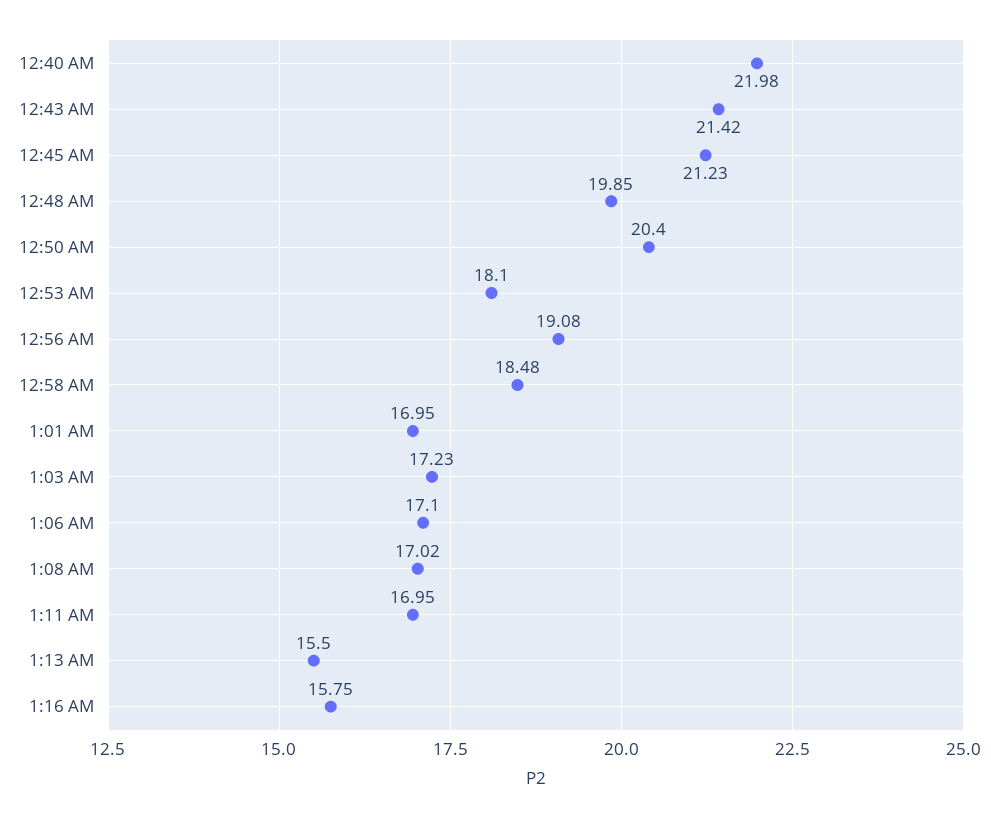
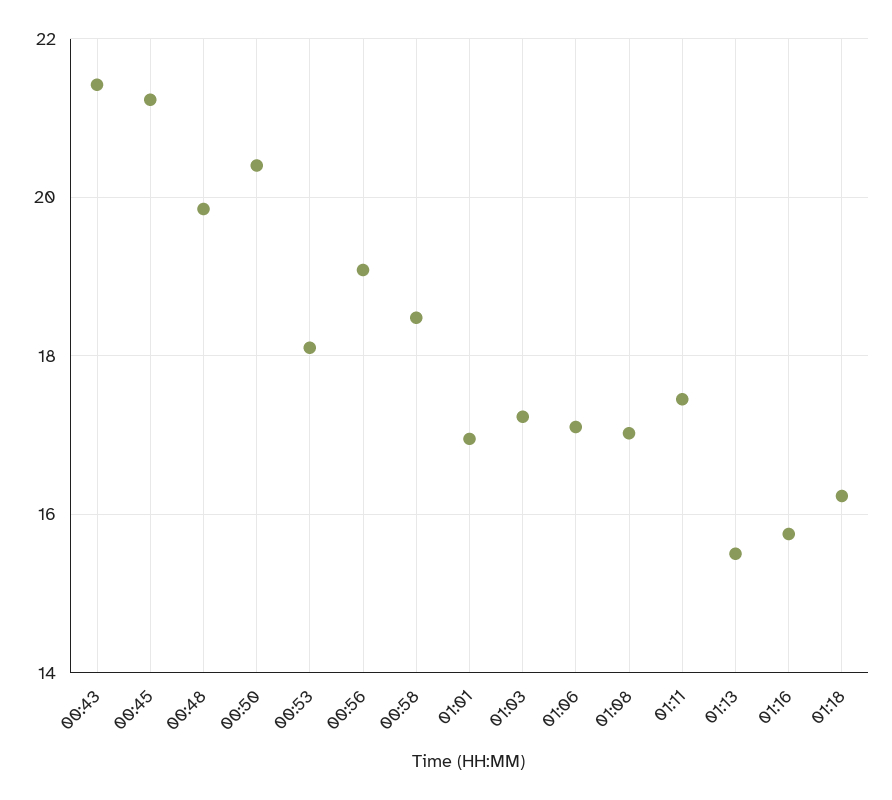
12:40 AM: 21.98 -> none
1:11 AM: 16.95 -> 17.4
01:18: none -> 16.2

